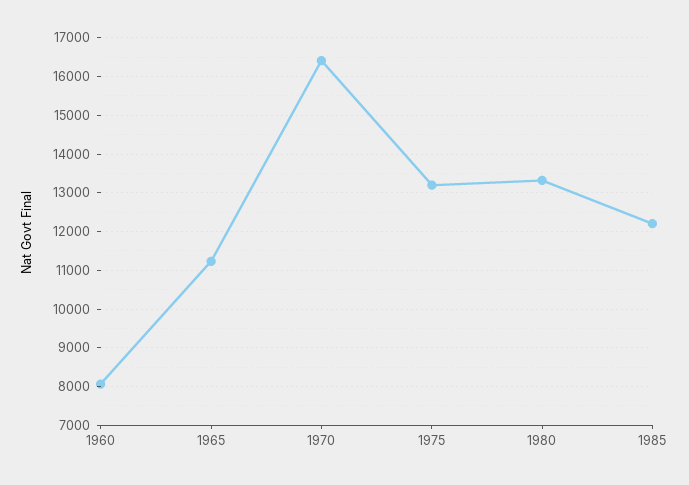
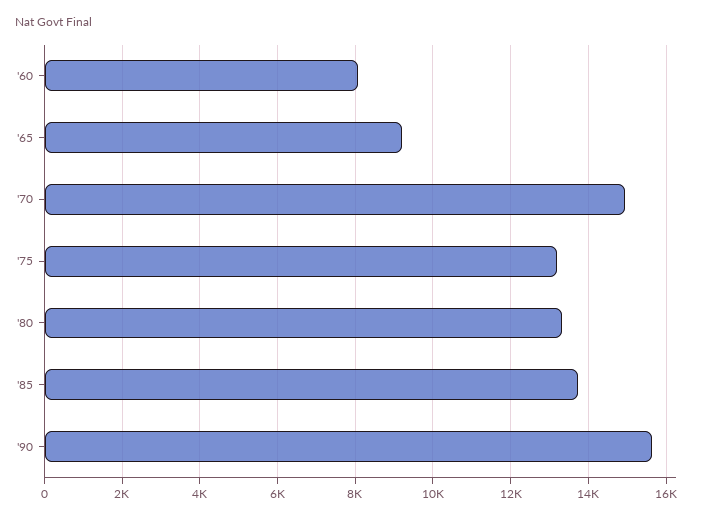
1965: 11200 -> 9200
1970: 16400 -> 15000
1985: 12200 -> 13800
'90: none -> 15600

